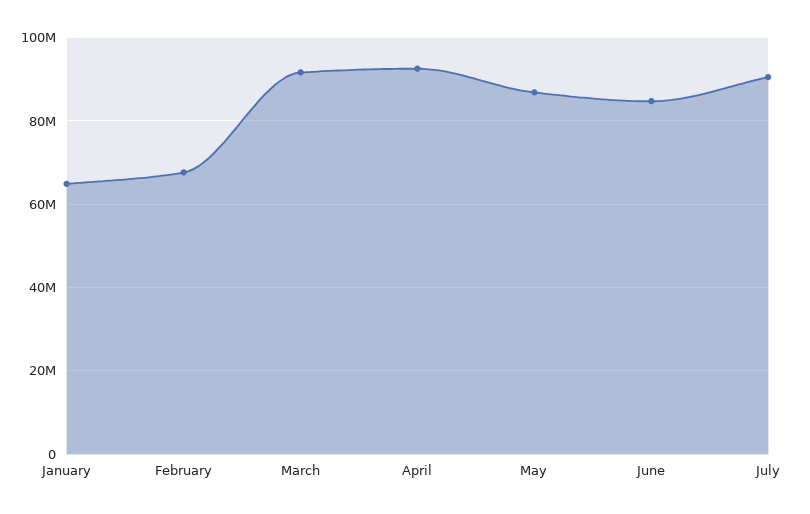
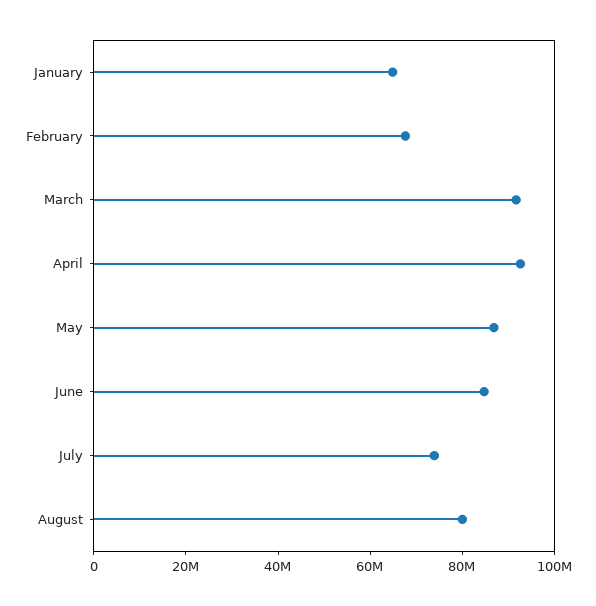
July: 90000000 -> 75000000
August: none -> 80000000

